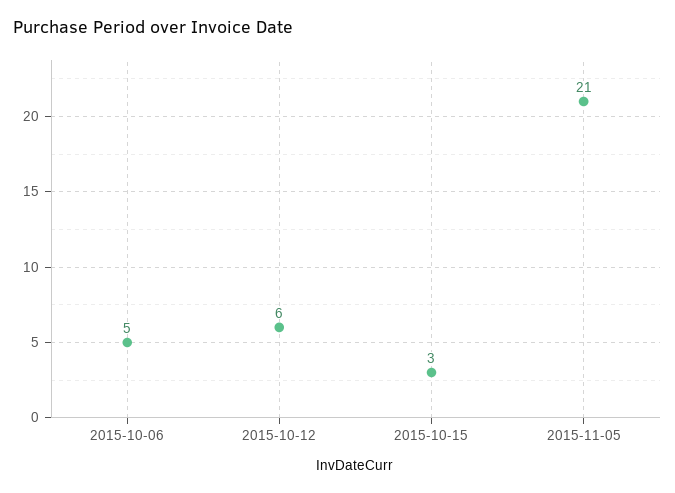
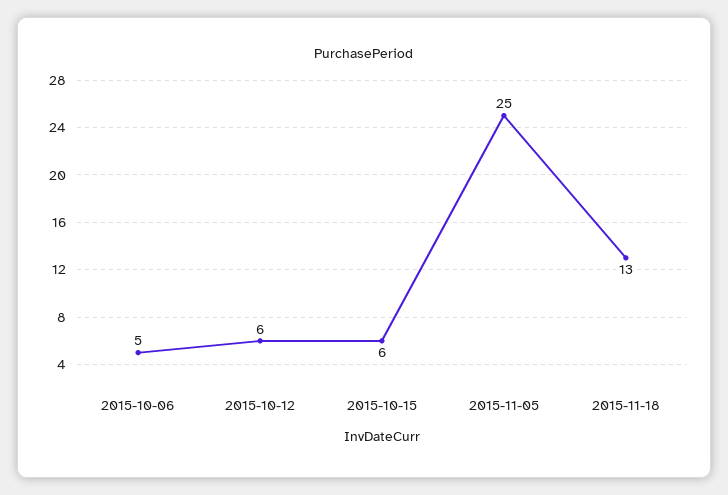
2015-10-15: 3 -> 6
2015-11-05: 21 -> 25
2015-11-18: none -> 13

